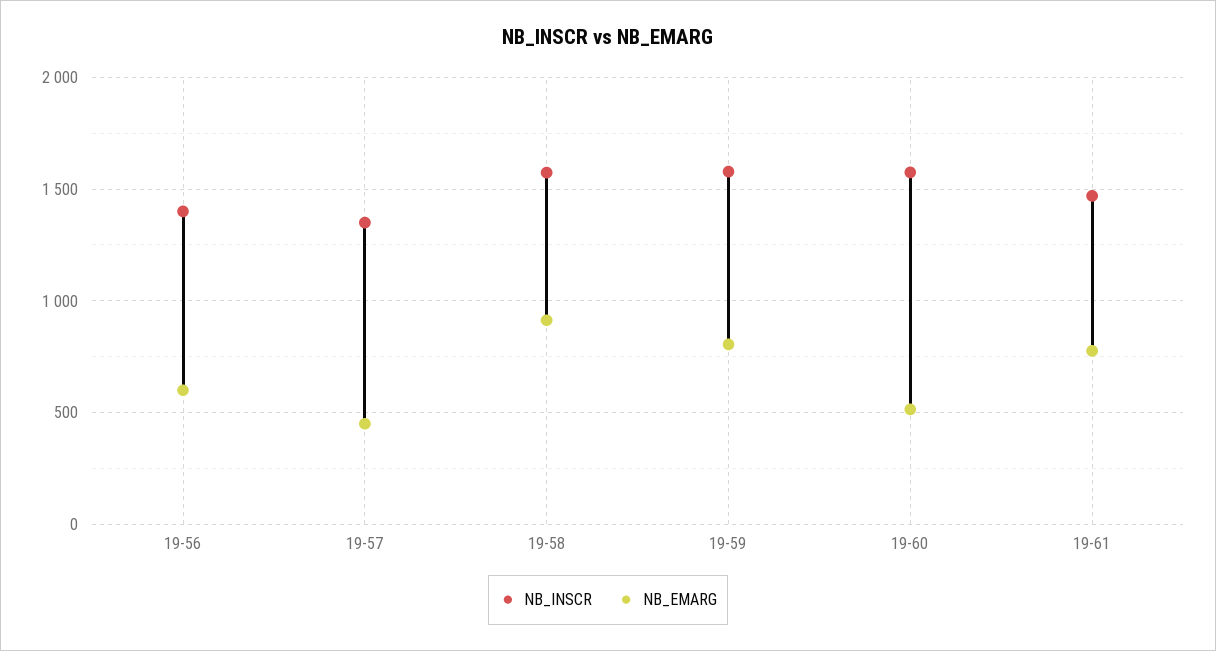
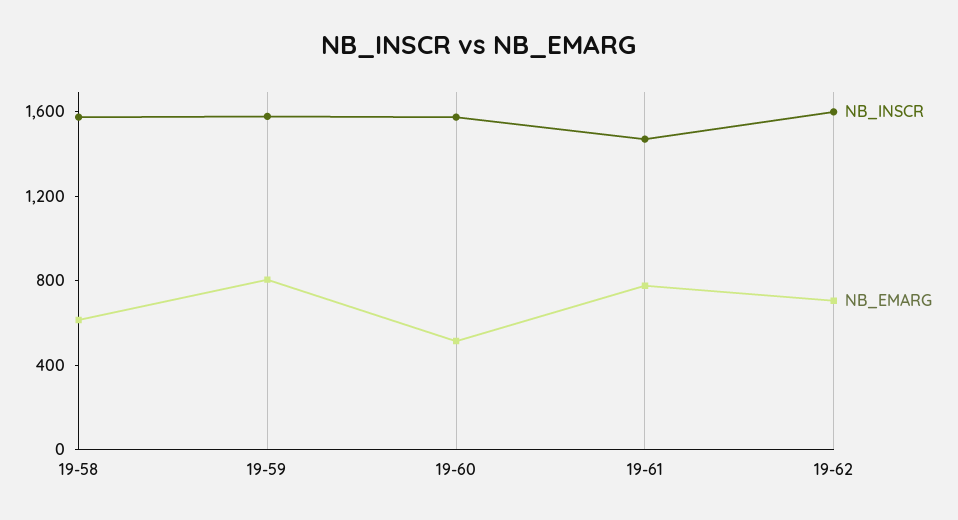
NB_INSCR, 19-56: 1400 -> none
NB_EMARG, 19-56: 600 -> none
NB_INSCR, 19-57: 1350 -> none
NB_EMARG, 19-57: 450 -> none
NB_EMARG, 19-58: 900 -> 600
NB_INSCR, 19-62: none -> 1600
NB_EMARG, 19-62: none -> 700

